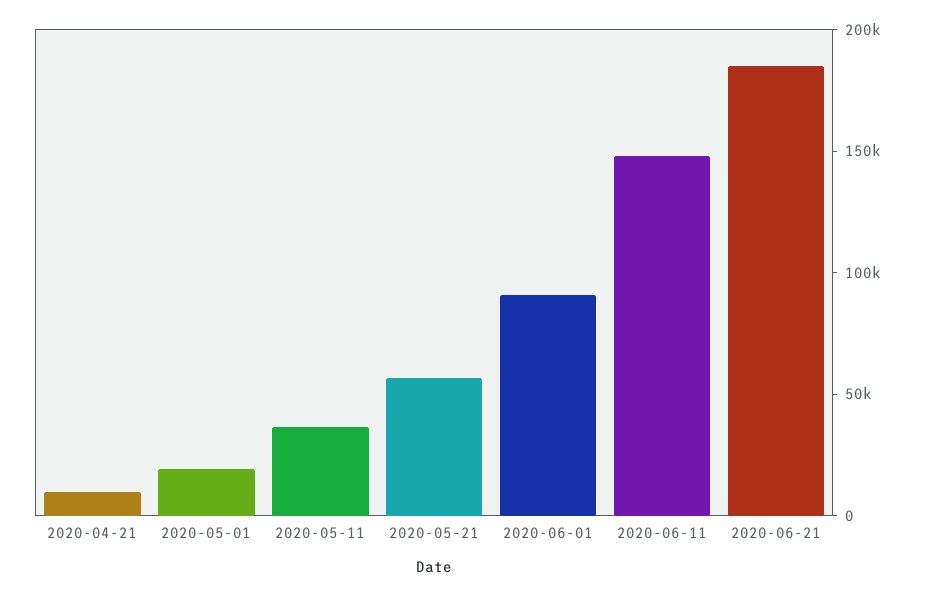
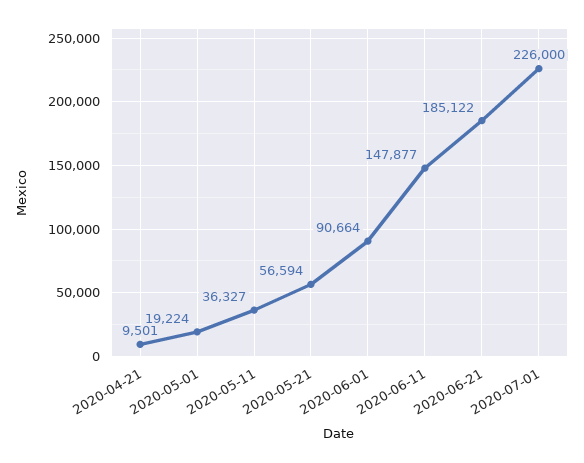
2020-07-01: none -> 226000

